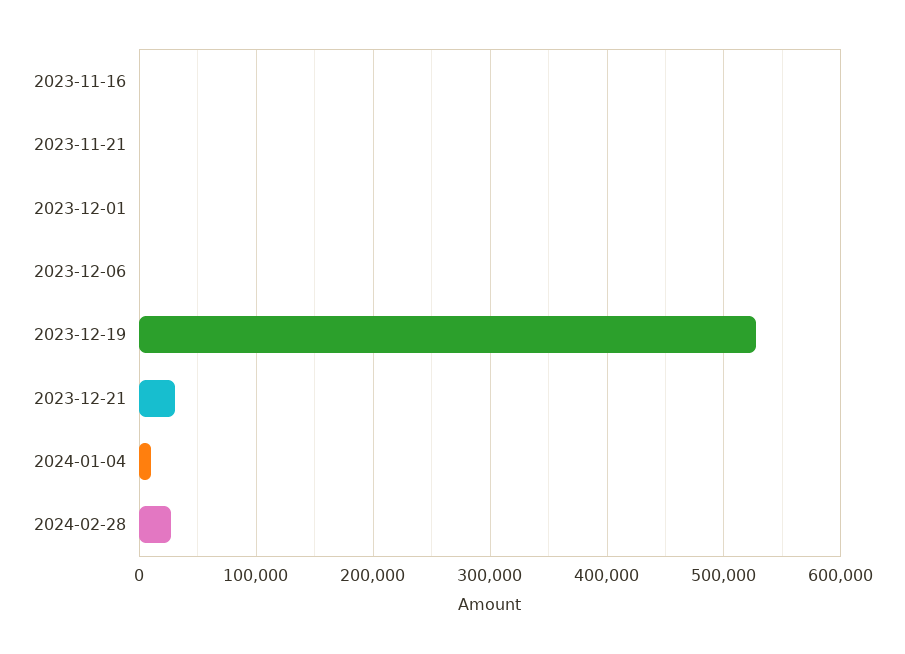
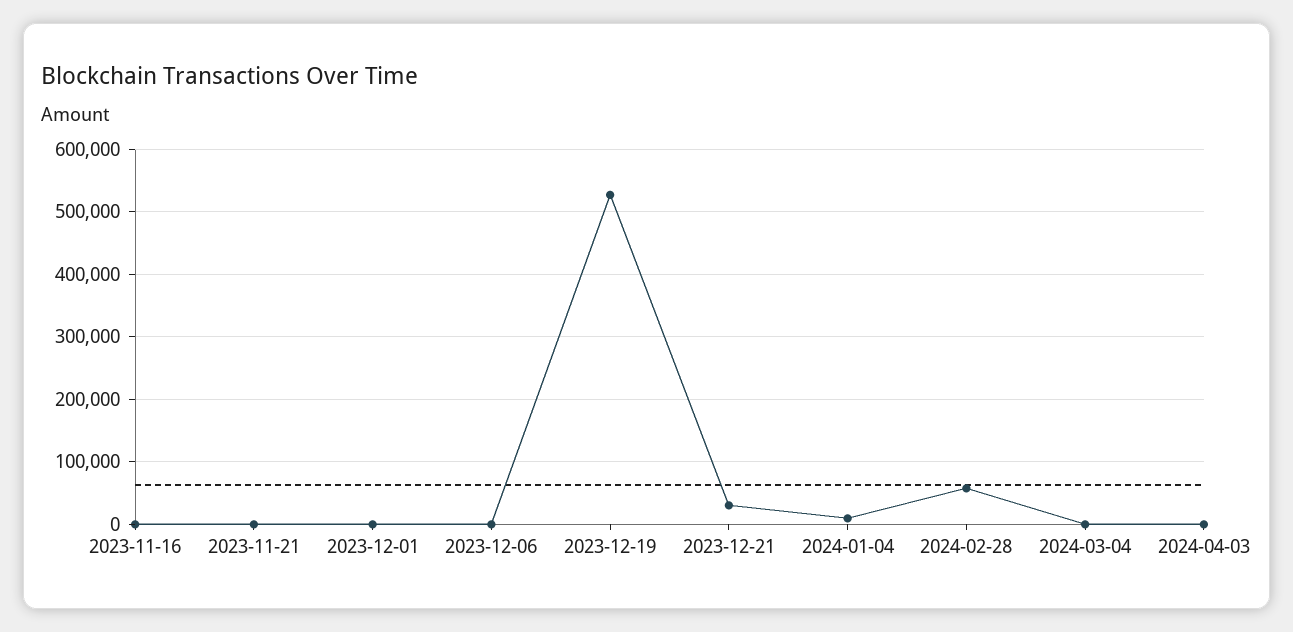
2024-02-28: 30000 -> 60000
2024-03-04: none -> 0
2024-04-03: none -> 0

